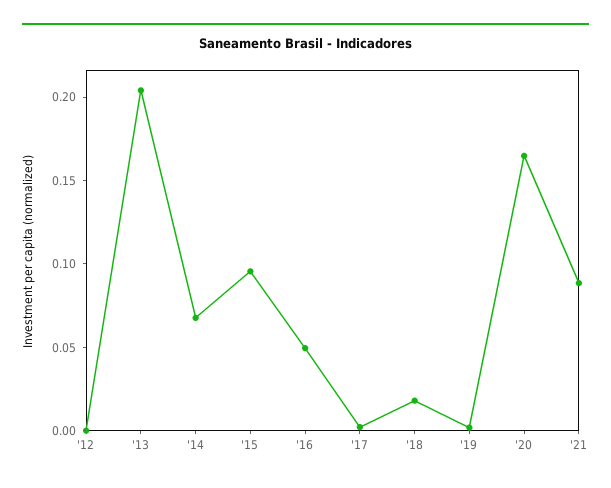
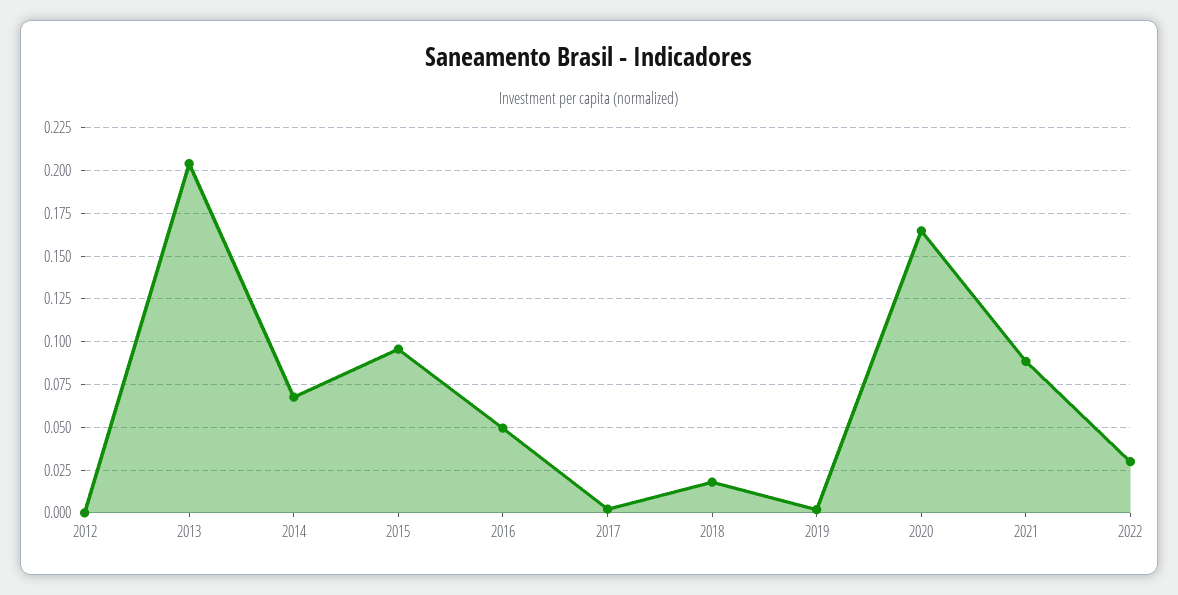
2022: none -> 0.03

